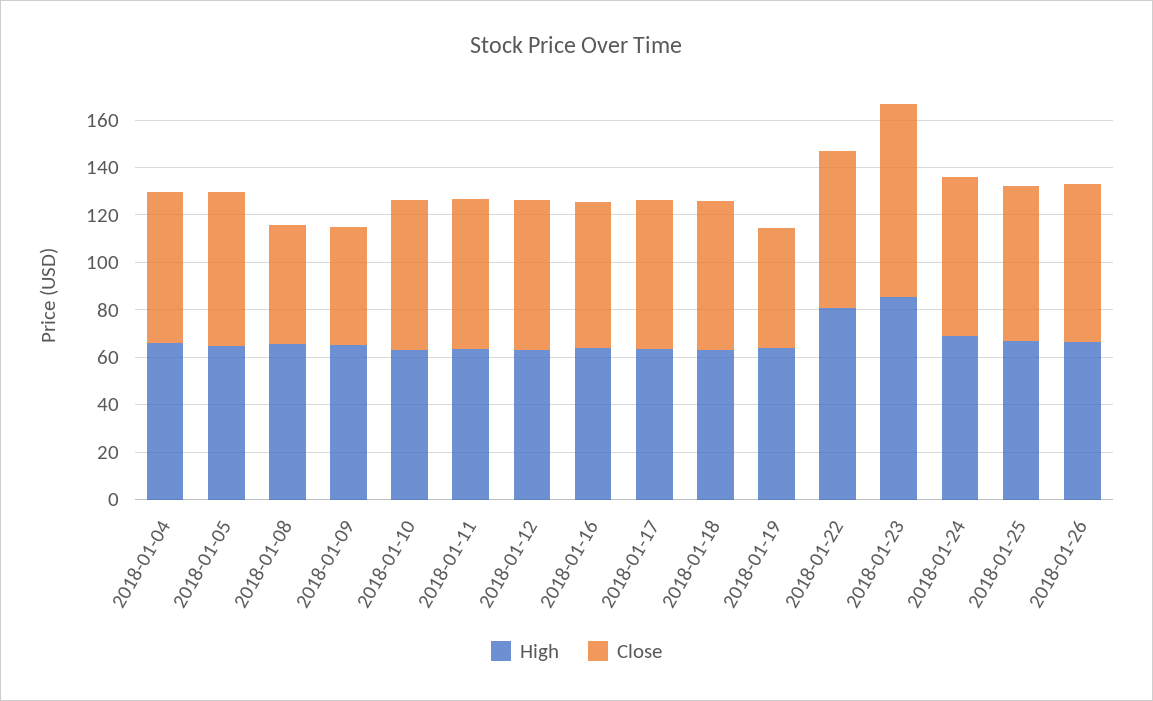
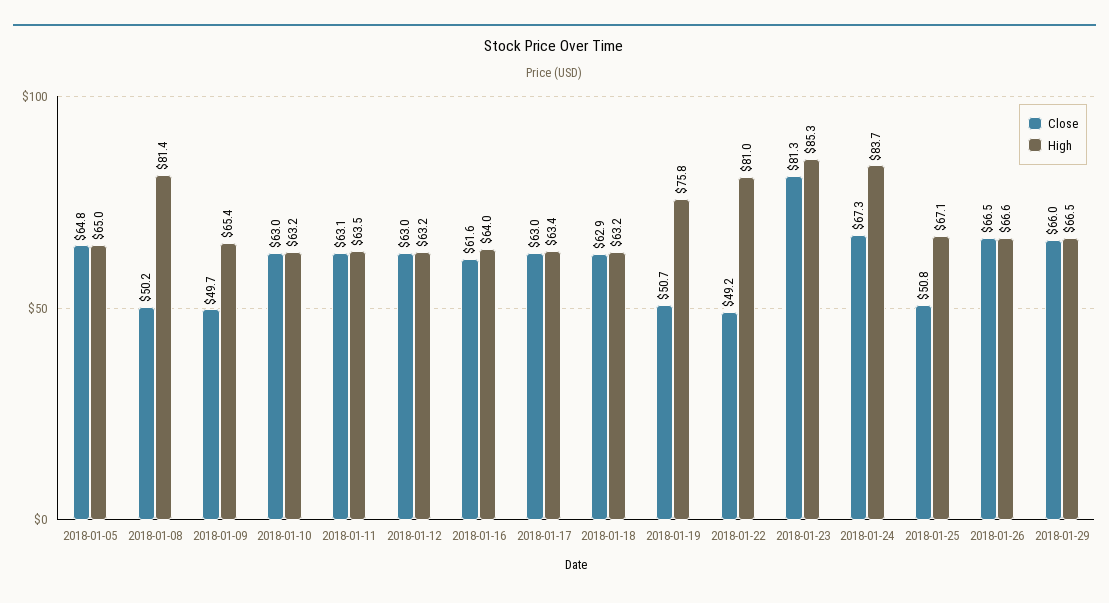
High, 2018-01-04: 65 -> none
Close, 2018-01-04: 65 -> none
High, 2018-01-08: 65 -> 81.4
High, 2018-01-19: 65 -> 75.8
Close, 2018-01-22: 65 -> 49.2
High, 2018-01-24: 70 -> 83.7
Close, 2018-01-25: 65 -> 50.8
Close, 2018-01-29: none -> 66
High, 2018-01-29: none -> 66.5

